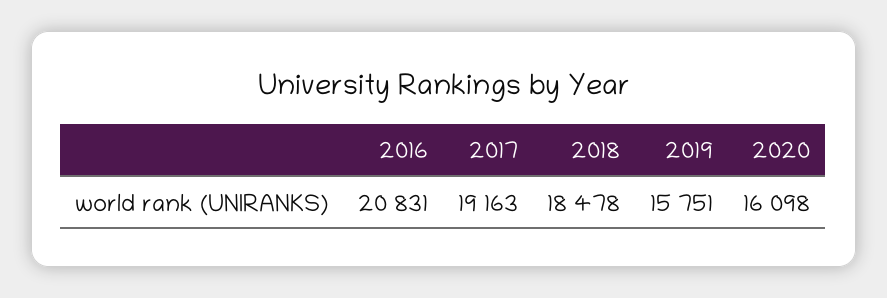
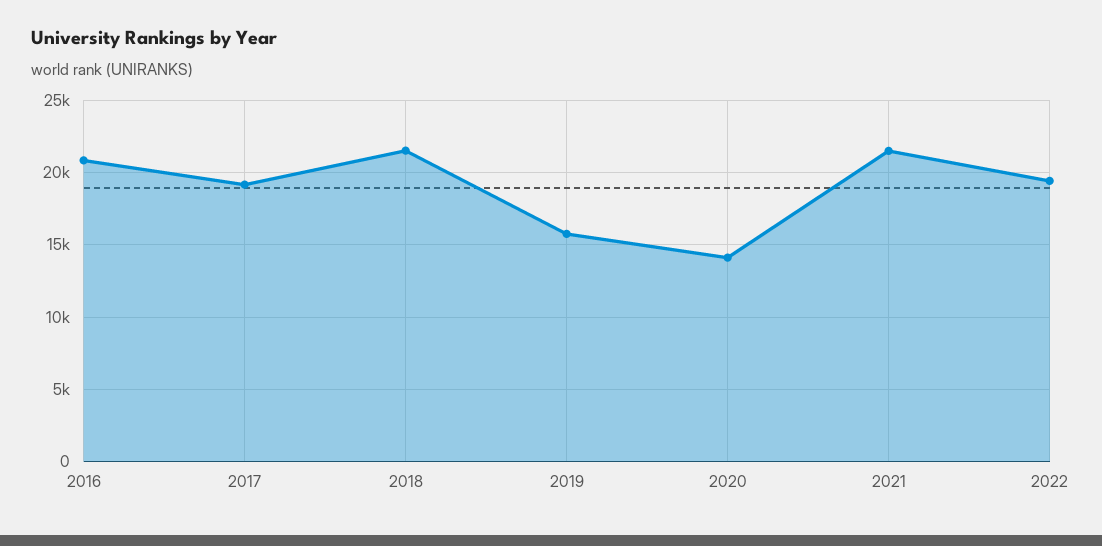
2018: 18478 -> 21500
2020: 16098 -> 14000
2021: none -> 21500
2022: none -> 19500

